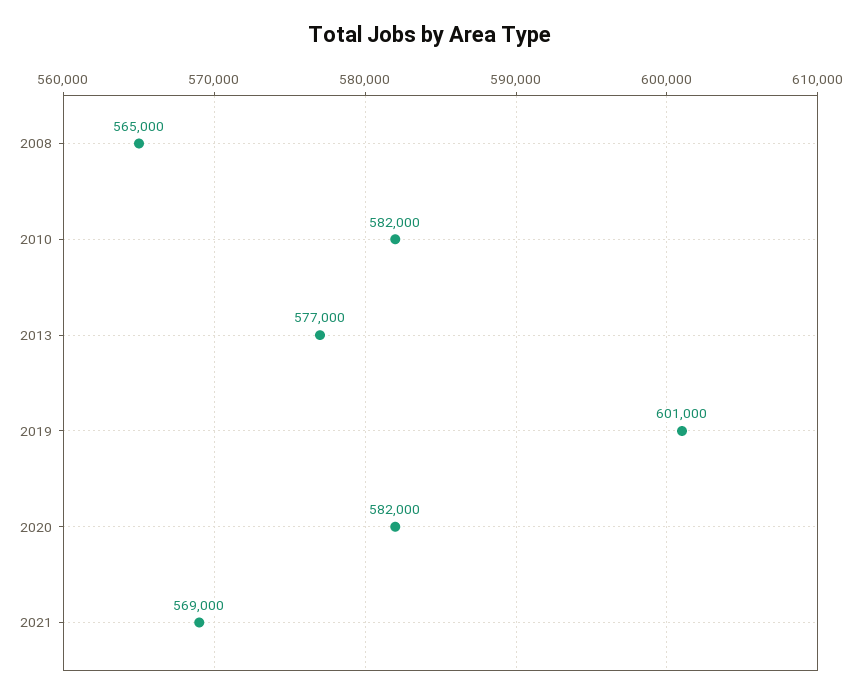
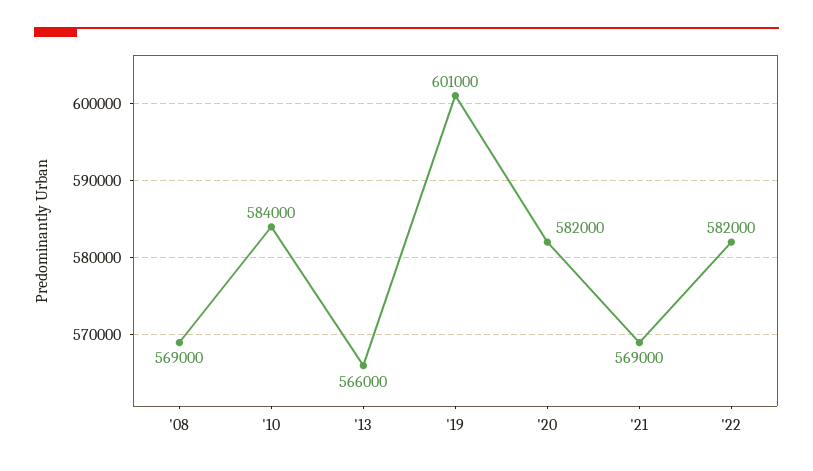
2008: 565000 -> 569000
2010: 582000 -> 584000
2013: 577000 -> 566000
'22: none -> 582000

